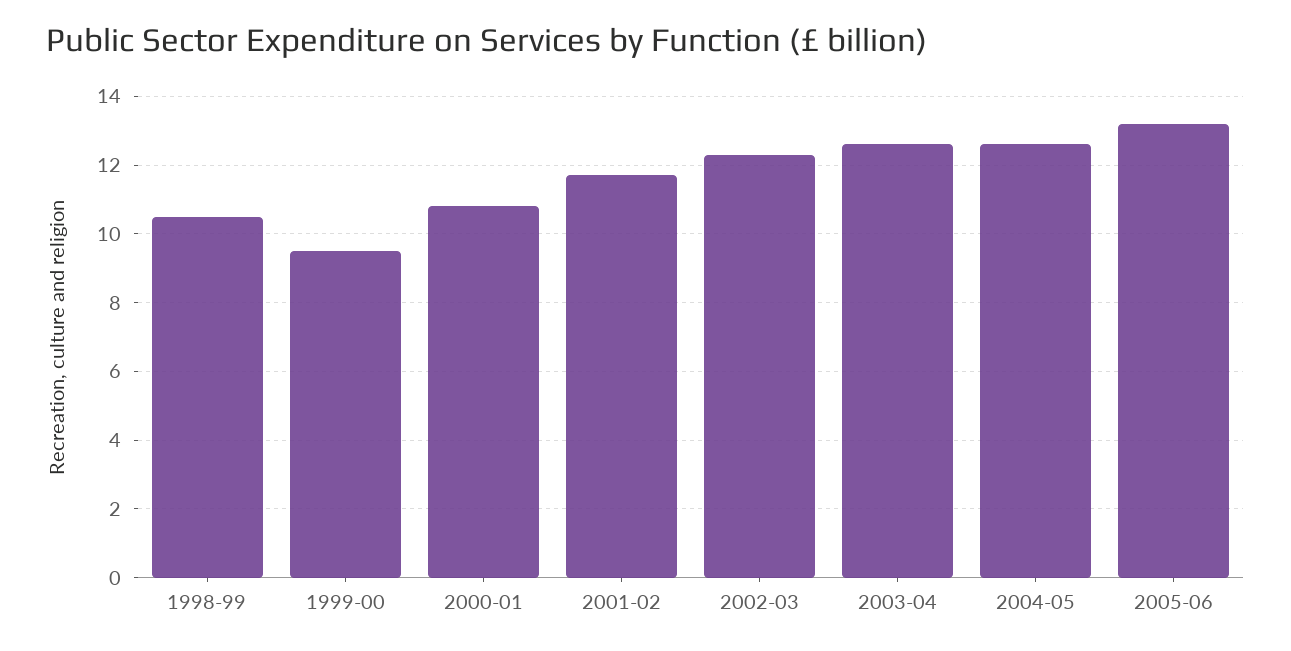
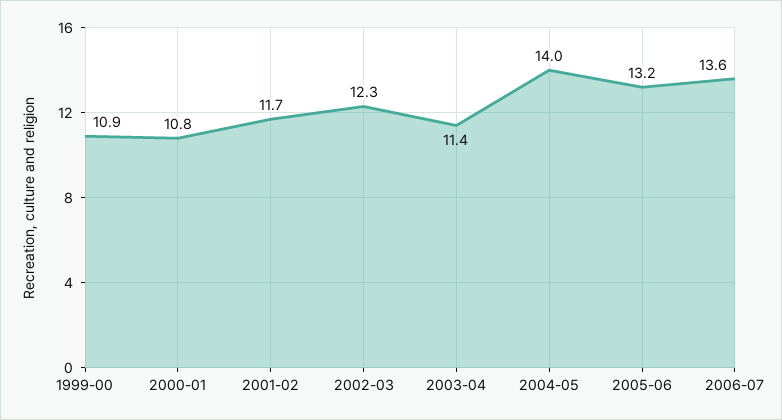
1998-99: 10.5 -> none
1999-00: 9.5 -> 10.9
2003-04: 12.5 -> 11.4
2004-05: 12.5 -> 14
2006-07: none -> 13.6

